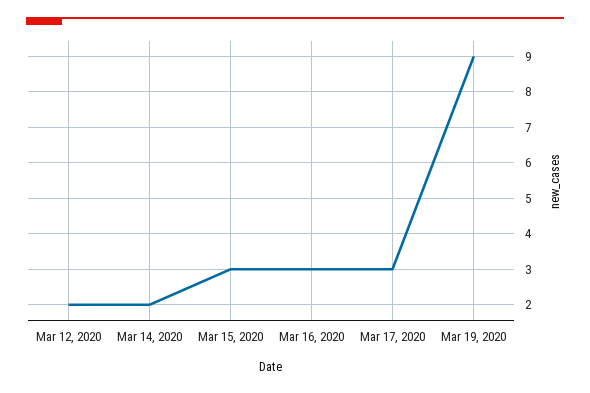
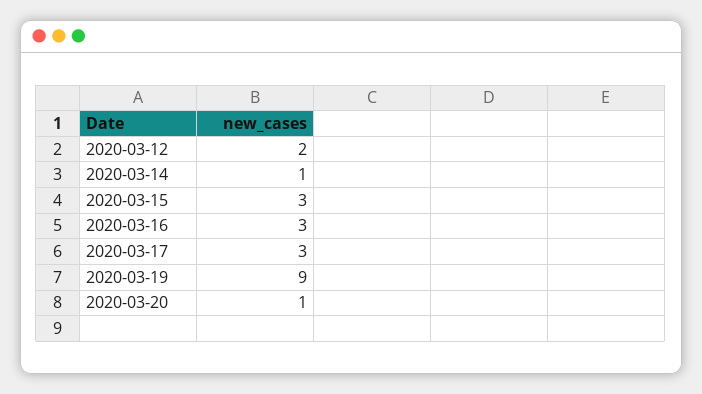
Mar 14, 2020: 2 -> 1
2020-03-20: none -> 1

